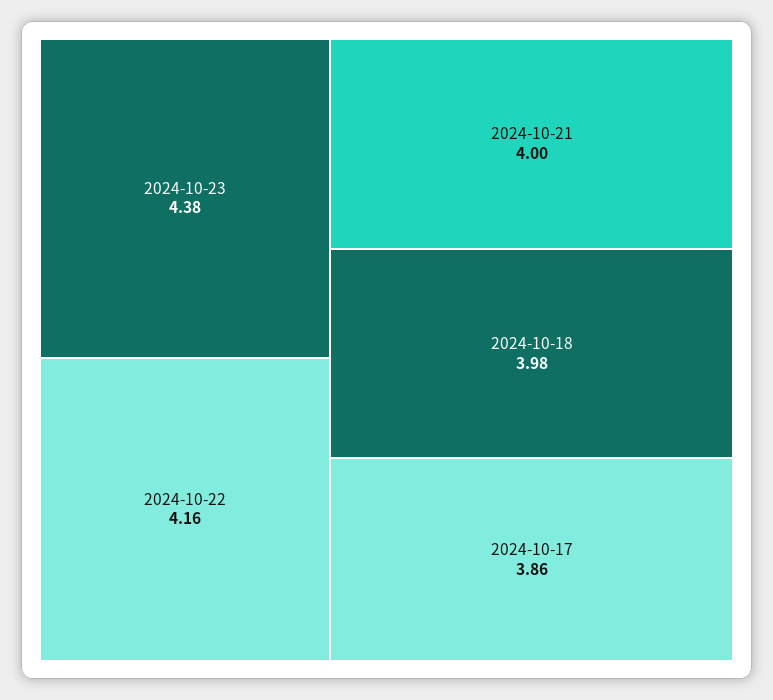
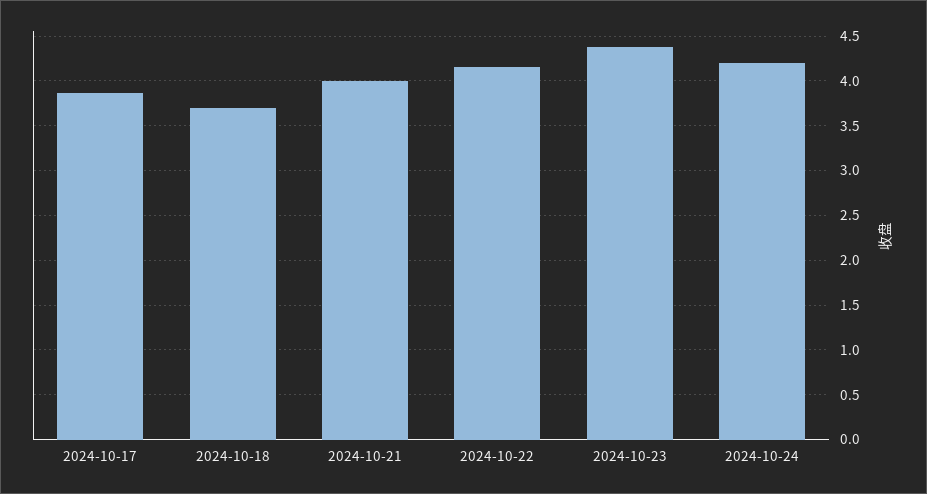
2024-10-18: 3.98 -> 3.7
2024-10-24: none -> 4.2

